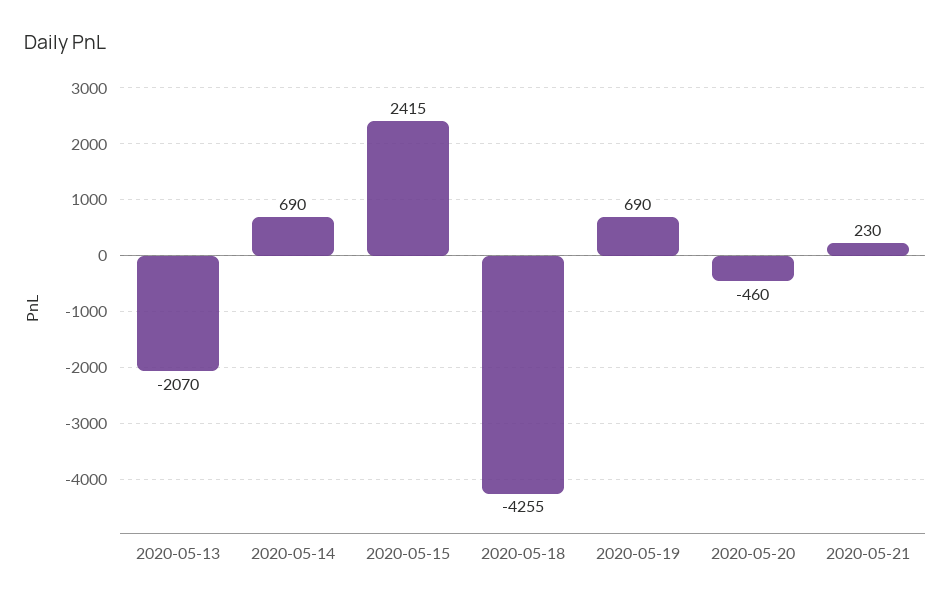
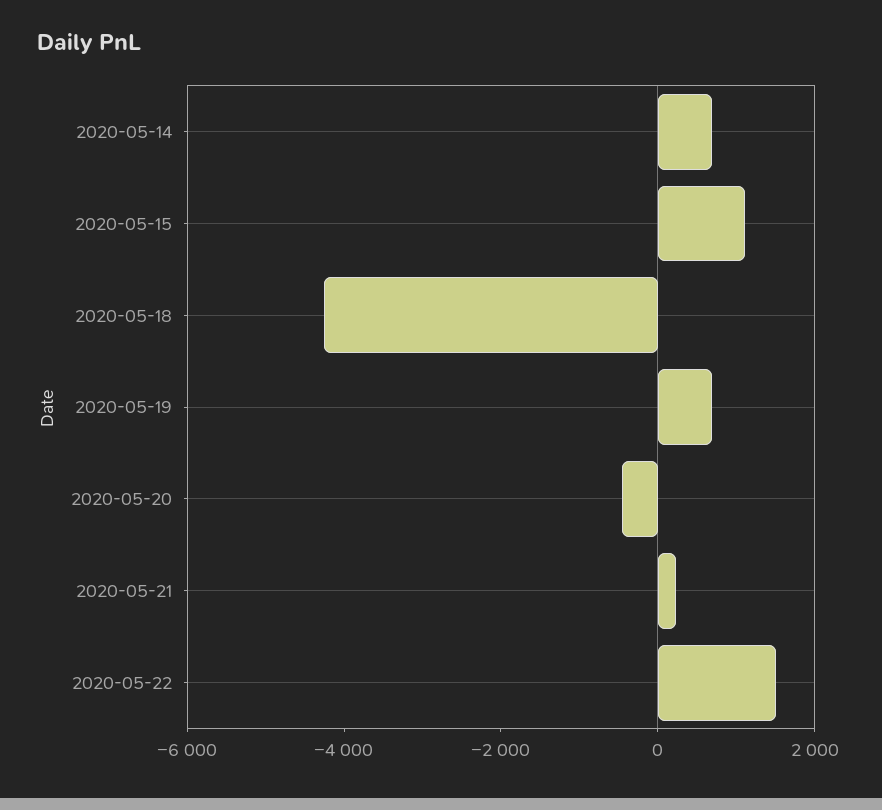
2020-05-13: -2070 -> none
2020-05-15: 2415 -> 1000
2020-05-22: none -> 1500

